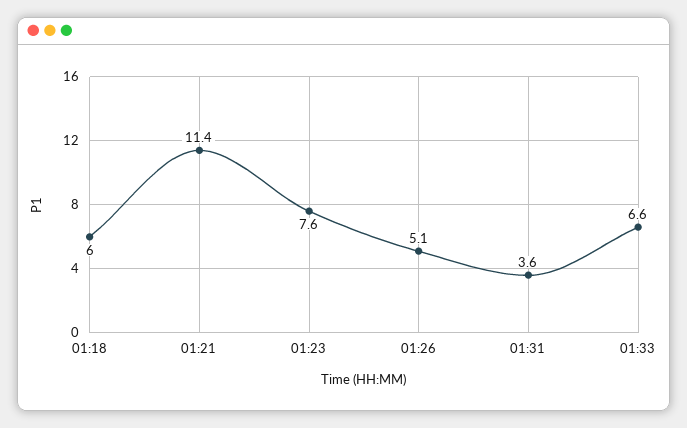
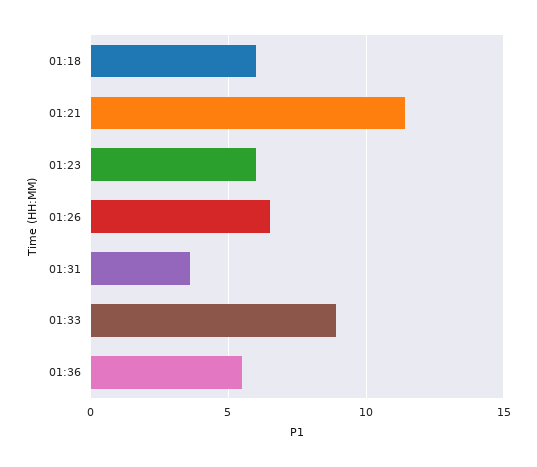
01:23: 7.6 -> 6
01:26: 5.1 -> 6.5
01:33: 6.6 -> 9
01:36: none -> 5.5

